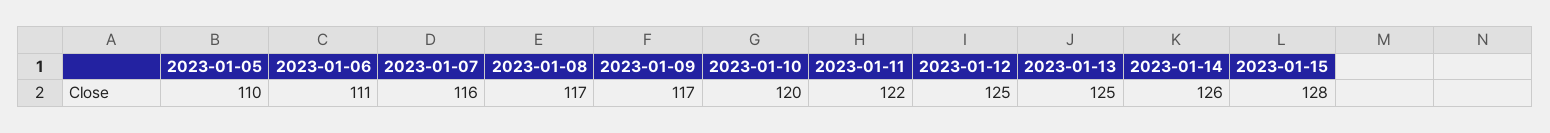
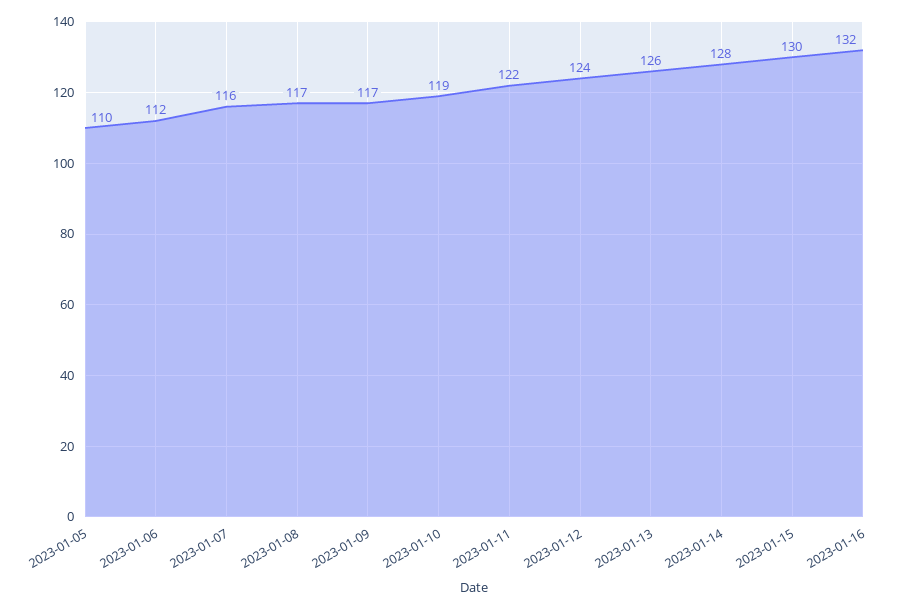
2023-01-06: 111 -> 112
2023-01-10: 120 -> 119
2023-01-12: 125 -> 124
2023-01-13: 125 -> 126
2023-01-14: 126 -> 128
2023-01-15: 128 -> 130
2023-01-16: none -> 132

